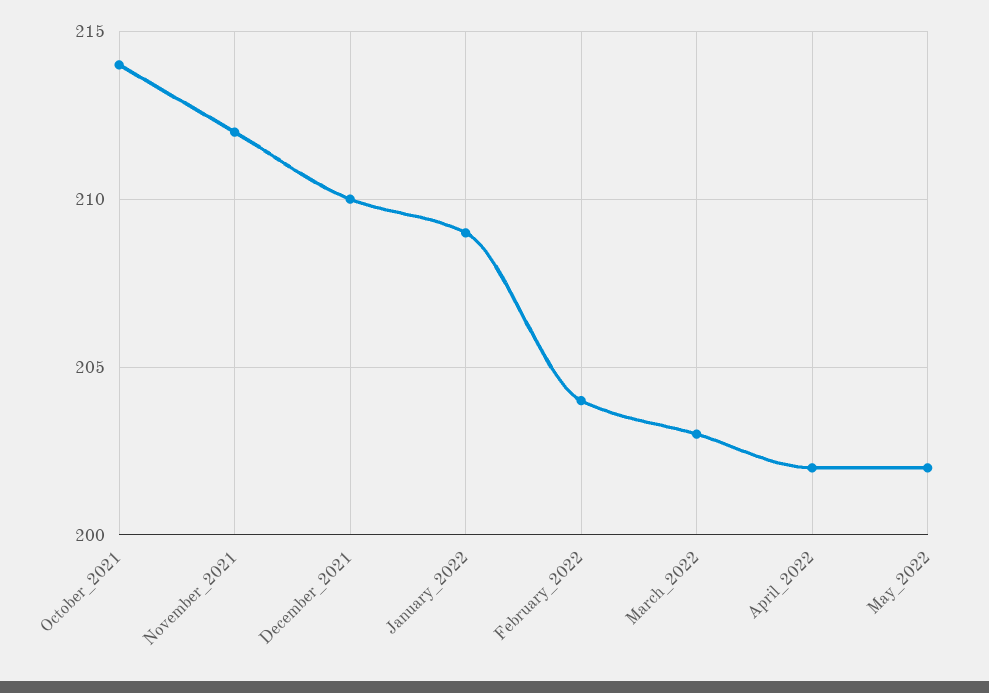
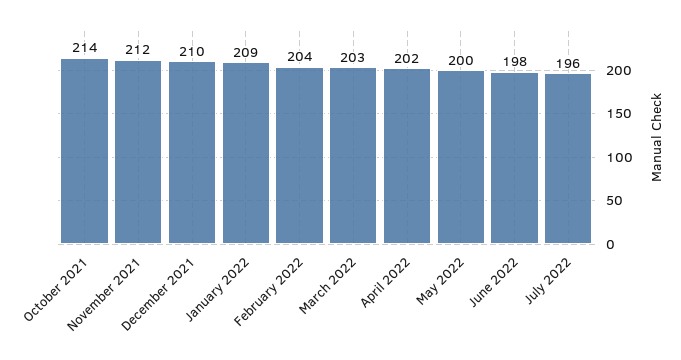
May_2022: 202 -> 200
June 2022: none -> 198
July 2022: none -> 196

